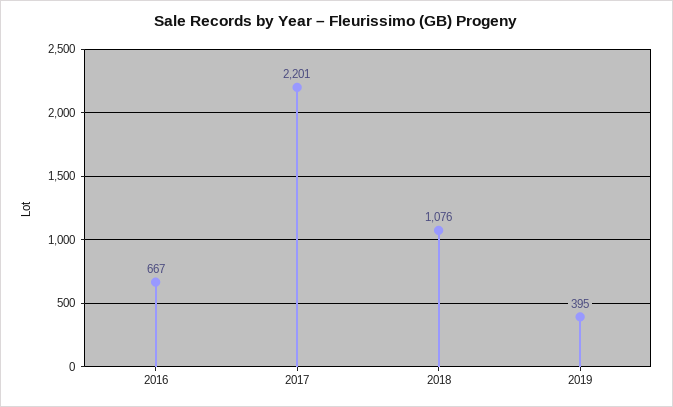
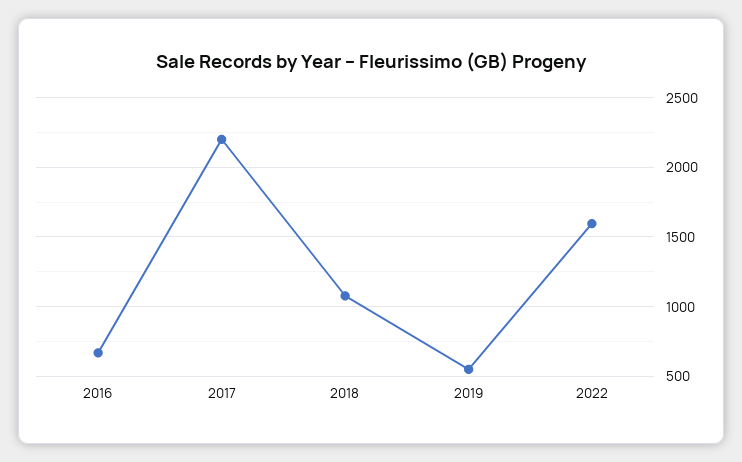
2019: 395 -> 550
2022: none -> 1600

